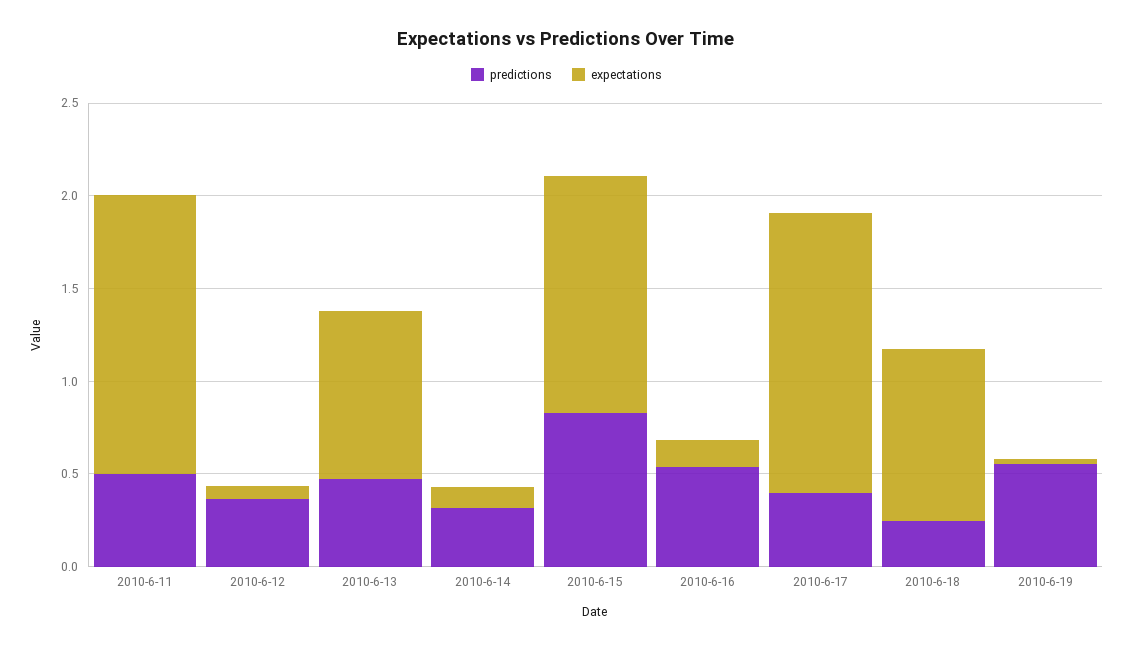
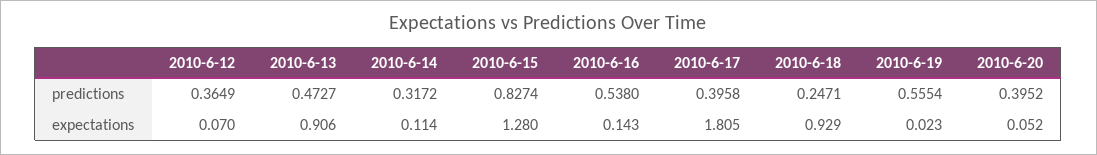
predictions, 2010-6-11: 0.5 -> none
expectations, 2010-6-11: 1.5 -> none
expectations, 2010-6-17: 1.5 -> 1.805
predictions, 2010-6-20: none -> 0.3952
expectations, 2010-6-20: none -> 0.052

